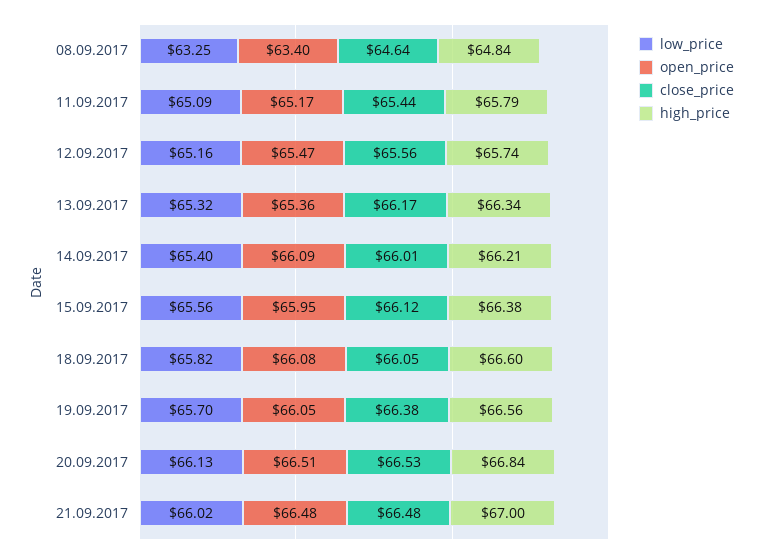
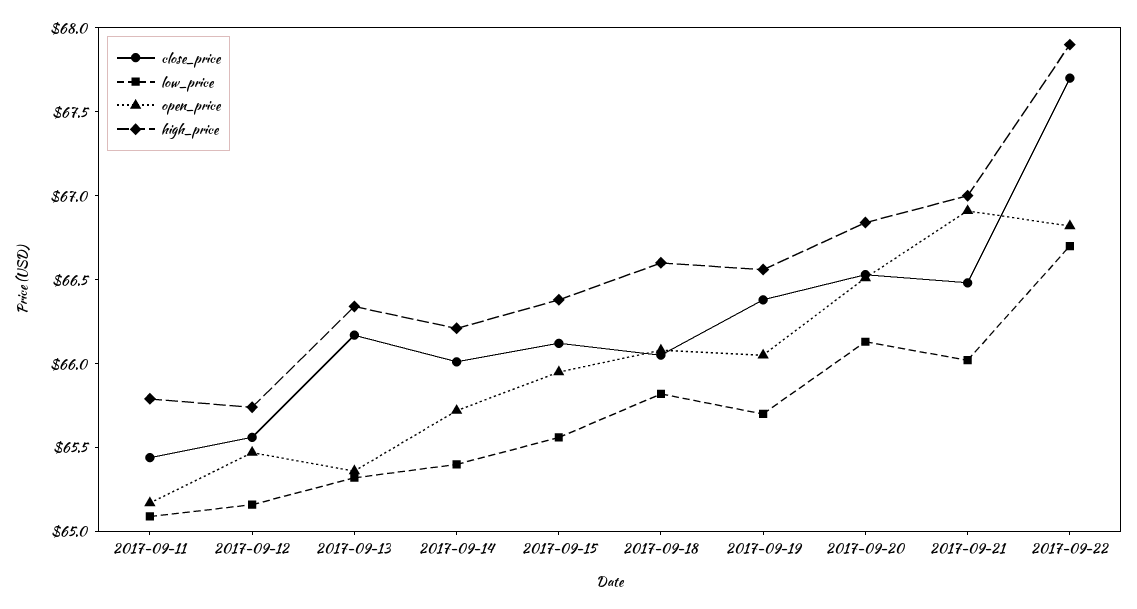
low_price, 08.09.2017: 63.25 -> none
open_price, 08.09.2017: 63.4 -> none
close_price, 08.09.2017: 64.64 -> none
high_price, 08.09.2017: 64.84 -> none
open_price, 14.09.2017: 66.09 -> 65.7
open_price, 21.09.2017: 66.48 -> 66.9
close_price, 2017-09-22: none -> 67.7
low_price, 2017-09-22: none -> 66.7
open_price, 2017-09-22: none -> 66.8
high_price, 2017-09-22: none -> 67.9

